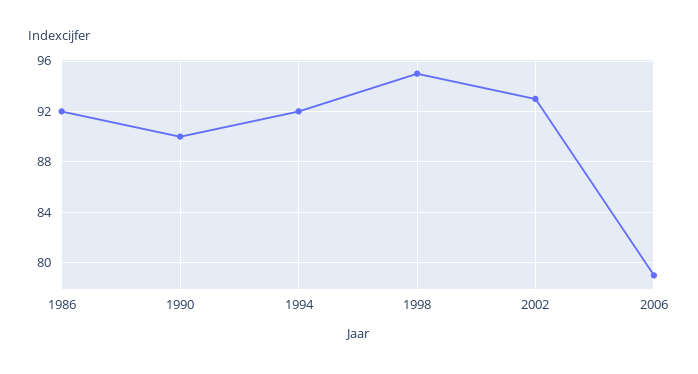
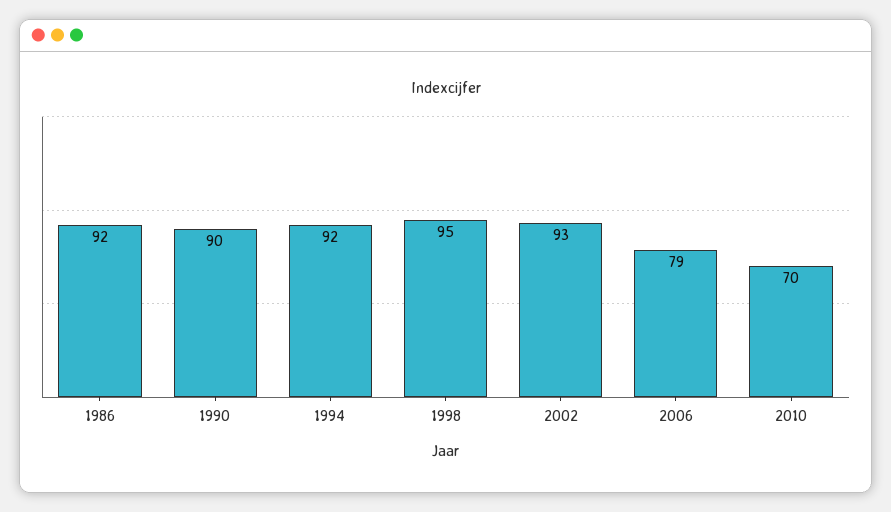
2010: none -> 70

